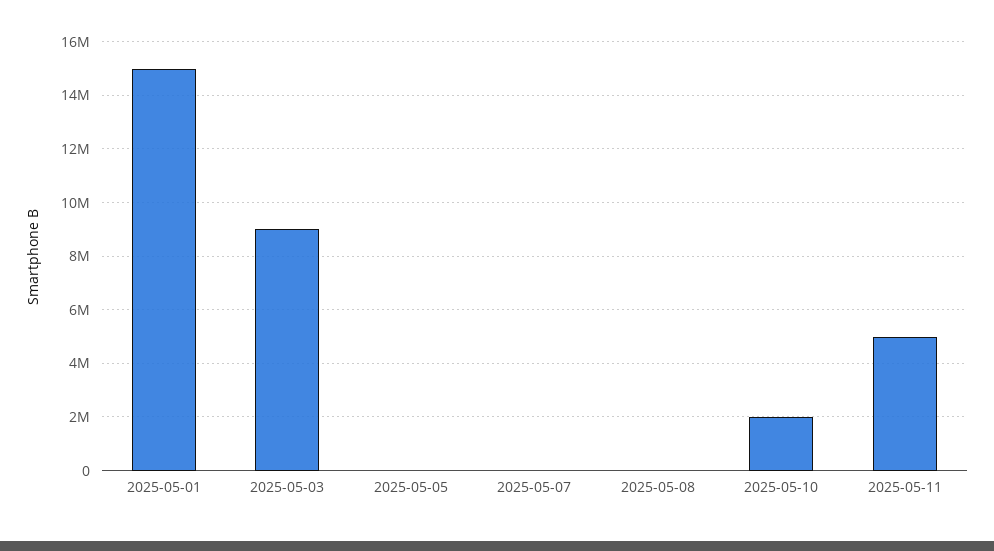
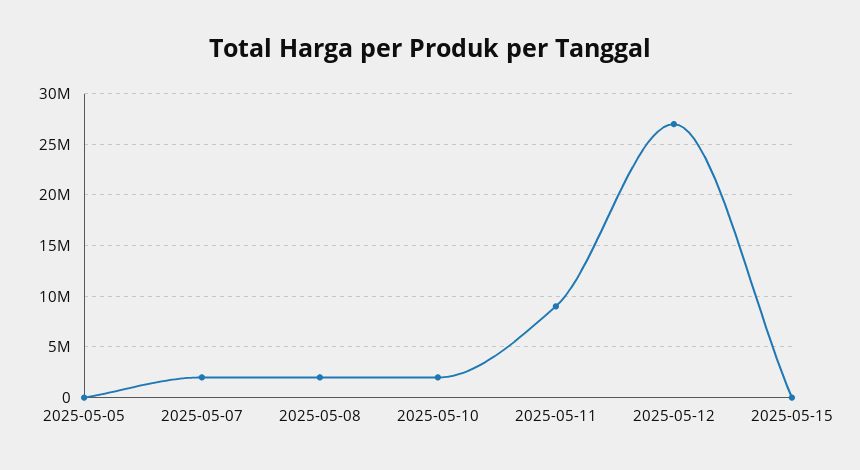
2025-05-01: 15000000 -> none
2025-05-03: 9000000 -> none
2025-05-07: 0 -> 2000000
2025-05-08: 0 -> 2000000
2025-05-11: 5000000 -> 9000000
2025-05-12: none -> 27000000
2025-05-15: none -> 0

